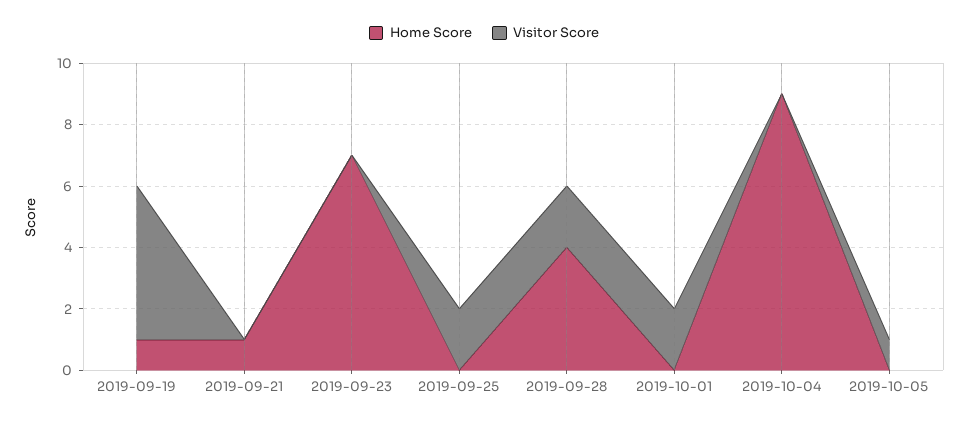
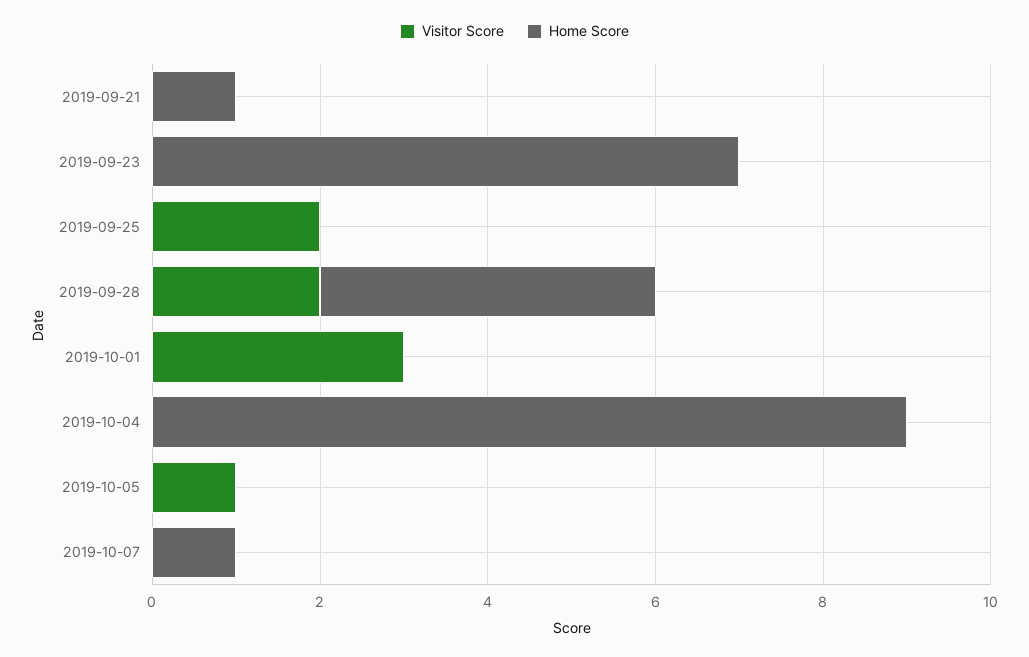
Home Score, 2019-09-19: 1 -> none
Visitor Score, 2019-09-19: 5 -> none
Visitor Score, 2019-10-01: 2 -> 3
Visitor Score, 2019-10-07: none -> 0
Home Score, 2019-10-07: none -> 1

